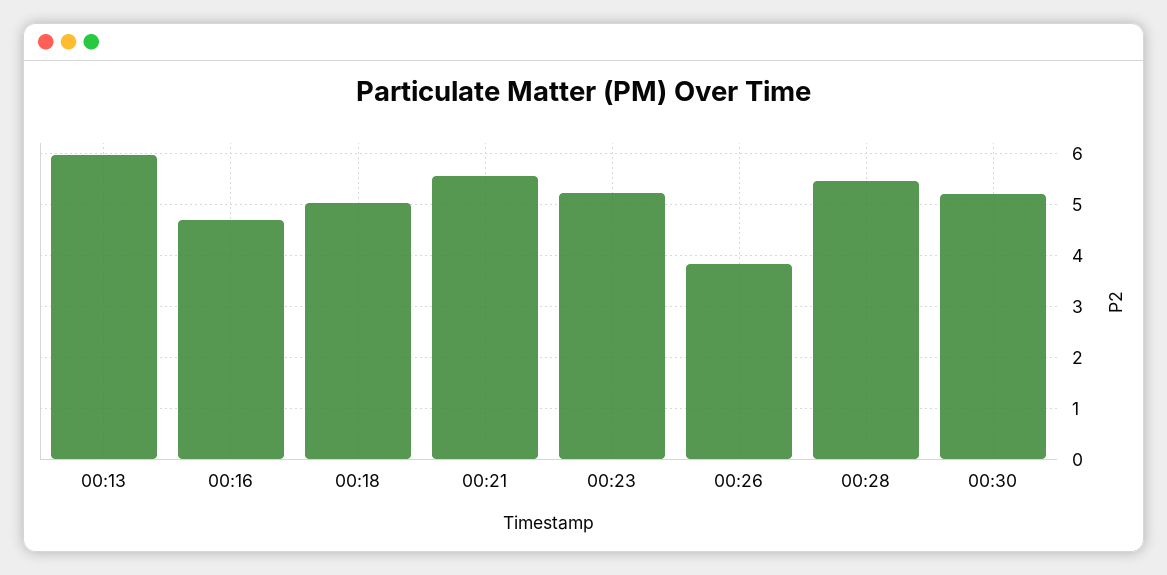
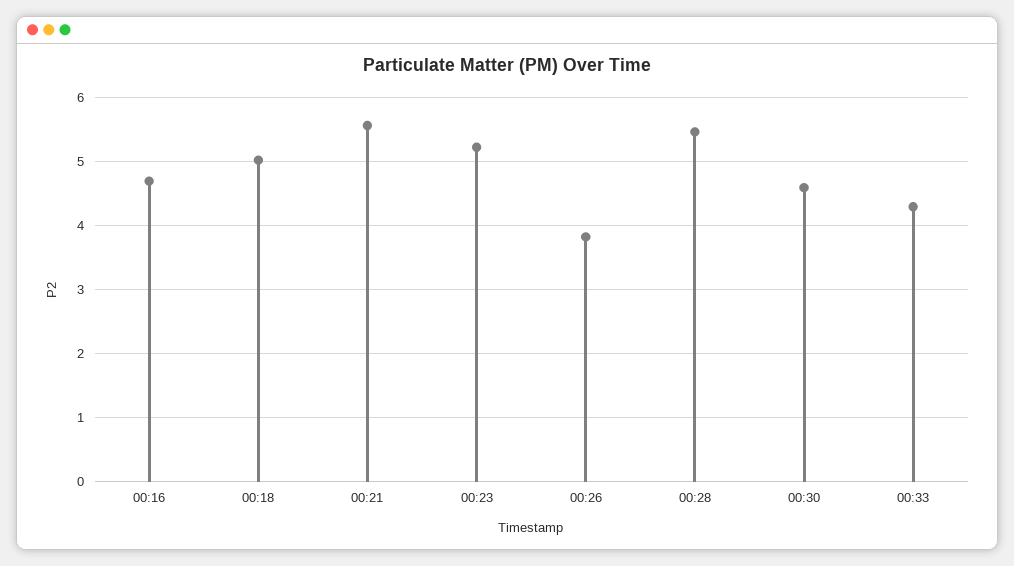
00:13: 6 -> none
00:30: 5.2 -> 4.6
00:33: none -> 4.3

